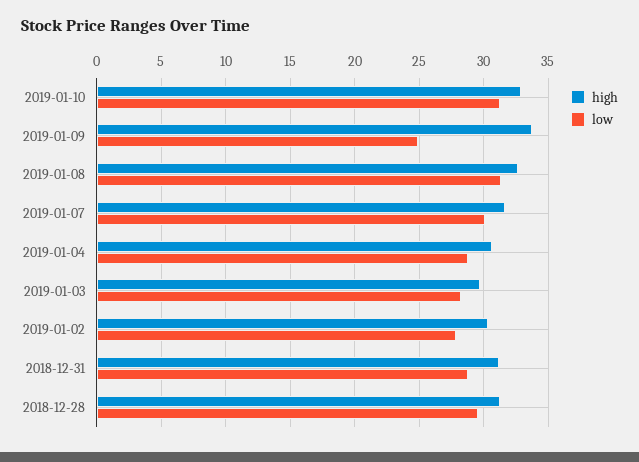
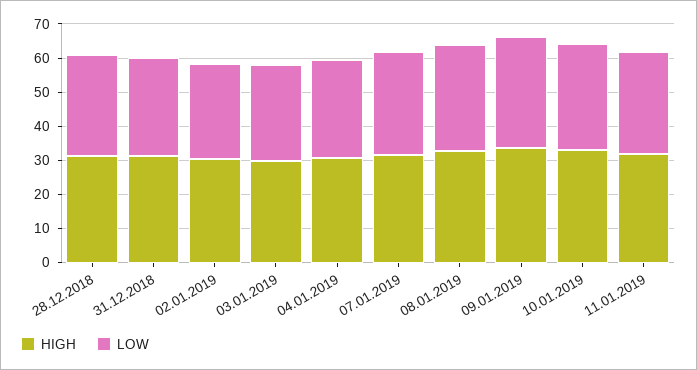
low, 2019-01-09: 25 -> 32.5
high, 11.01.2019: none -> 32.5
low, 11.01.2019: none -> 30

